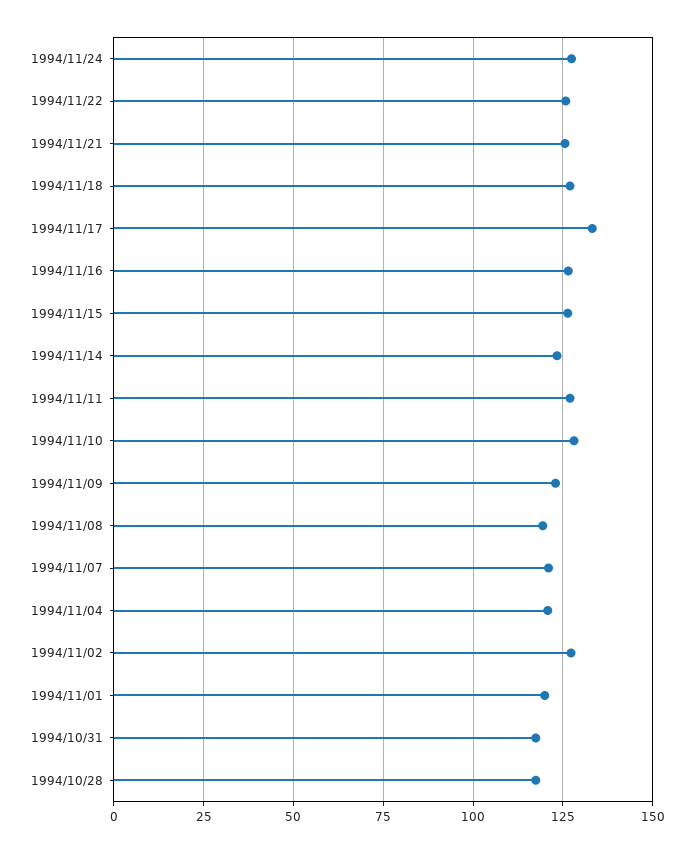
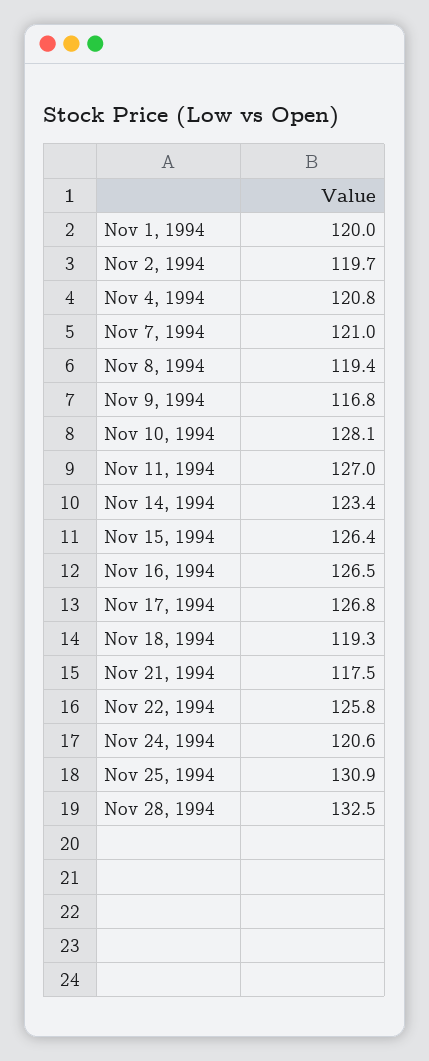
1994/11/24: 127.5 -> 120.6
1994/11/21: 125 -> 117.5
1994/11/18: 127.5 -> 119.3
1994/11/17: 132.5 -> 126.8
1994/11/09: 122.5 -> 116.8
1994/11/02: 127.5 -> 119.7
1994/10/31: 117.5 -> none
1994/10/28: 117.5 -> none
Nov 25, 1994: none -> 130.9
Nov 28, 1994: none -> 132.5

